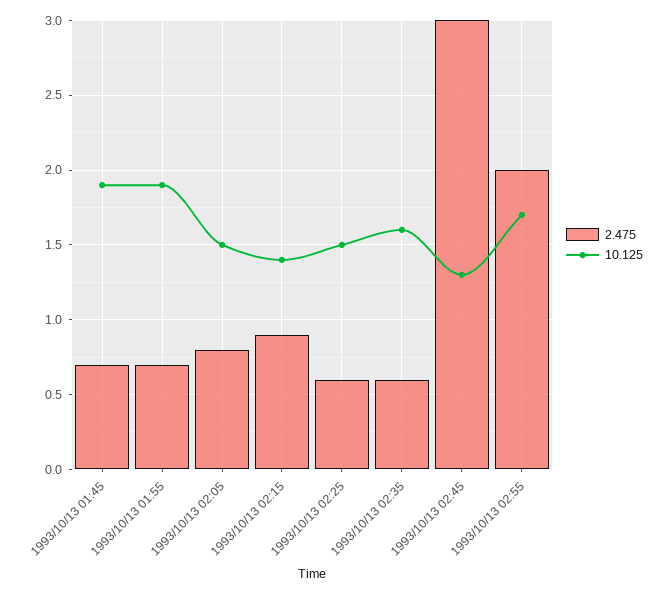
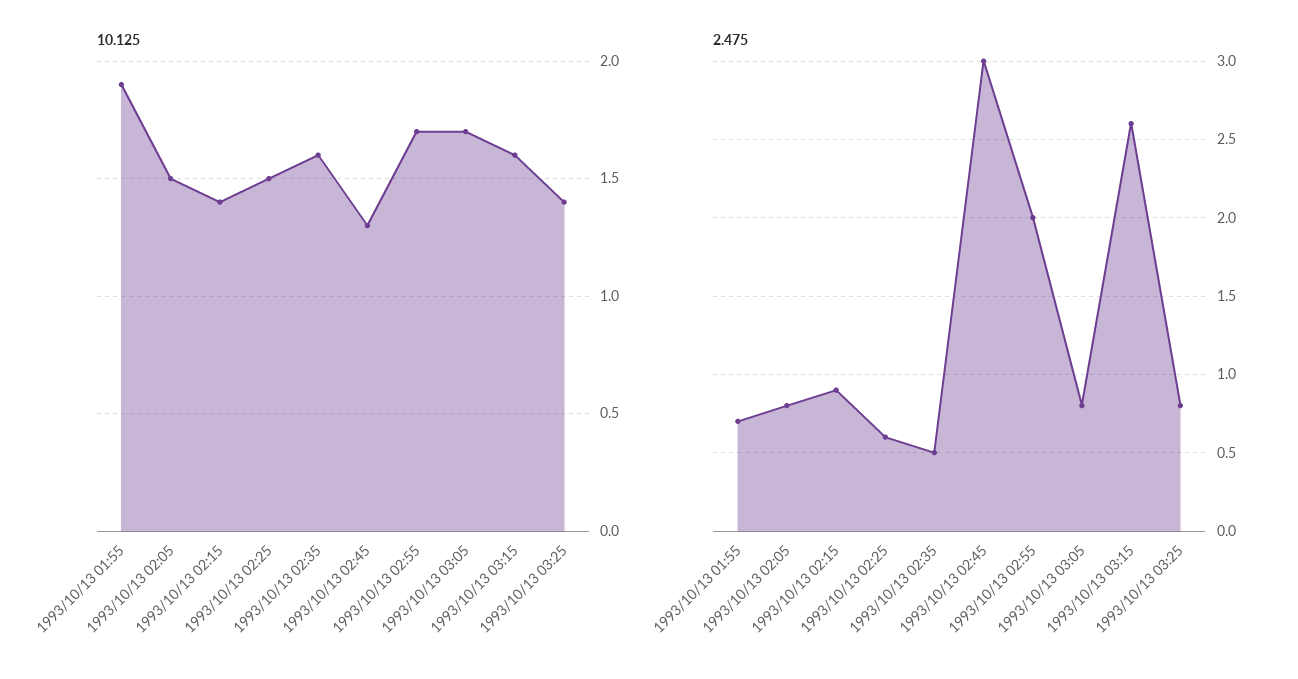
2.475, 1993/10/13 01:45: 0.7 -> none
10.125, 1993/10/13 01:45: 1.9 -> none
2.475, 1993/10/13 02:35: 0.6 -> 0.5
10.125, 1993/10/13 03:05: none -> 1.7
10.125, 1993/10/13 03:15: none -> 1.6
10.125, 1993/10/13 03:25: none -> 1.4
2.475, 1993/10/13 03:05: none -> 0.8
2.475, 1993/10/13 03:15: none -> 2.6
2.475, 1993/10/13 03:25: none -> 0.8

